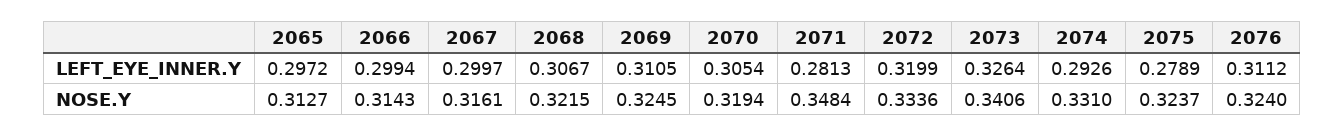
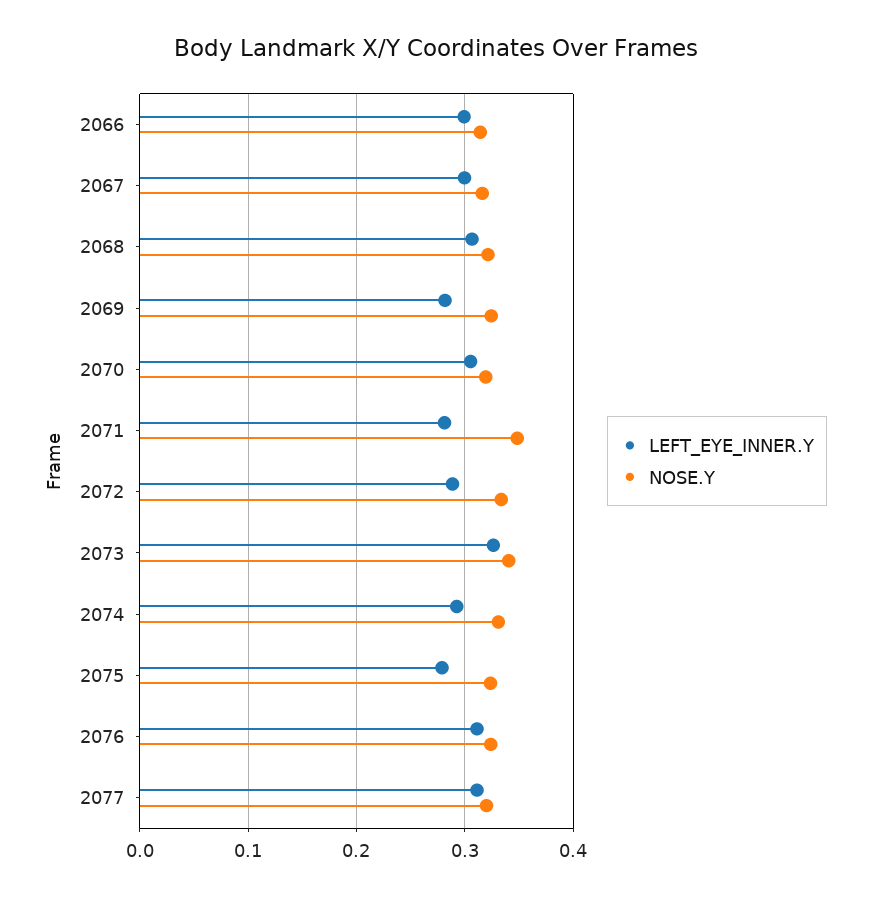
LEFT_EYE_INNER.Y, 2065: 0.2972 -> none
LEFT_EYE_INNER.Y, 2069: 0.3105 -> 0.28
LEFT_EYE_INNER.Y, 2072: 0.3199 -> 0.29
NOSE.Y, 2065: 0.3127 -> none
LEFT_EYE_INNER.Y, 2077: none -> 0.31
NOSE.Y, 2077: none -> 0.32

